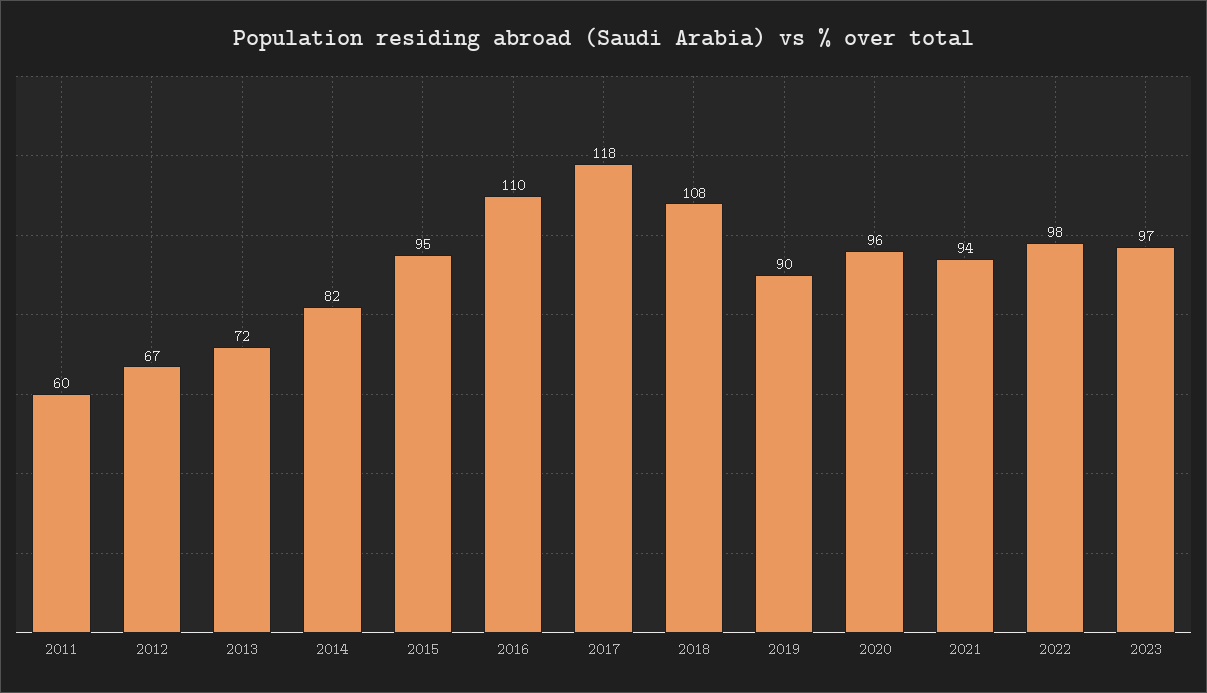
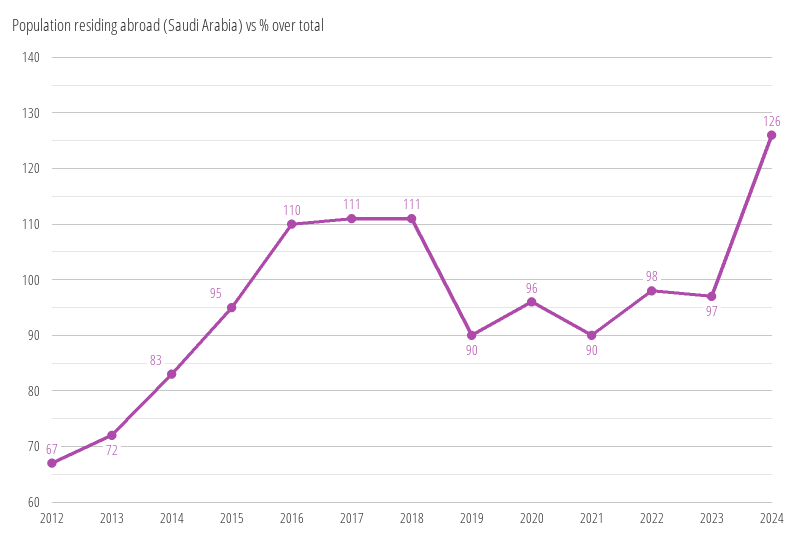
2011: 60 -> none
2014: 82 -> 83
2017: 118 -> 111
2018: 108 -> 111
2021: 94 -> 90
2024: none -> 126

